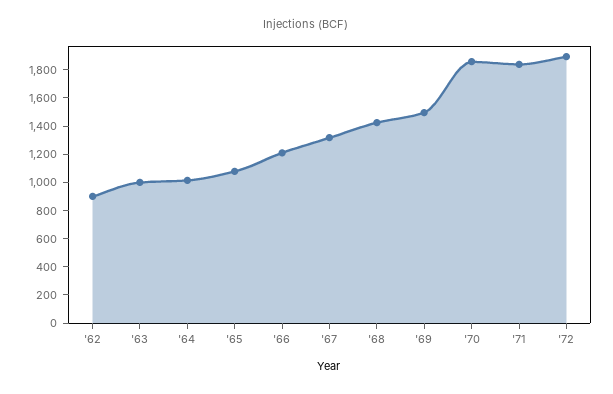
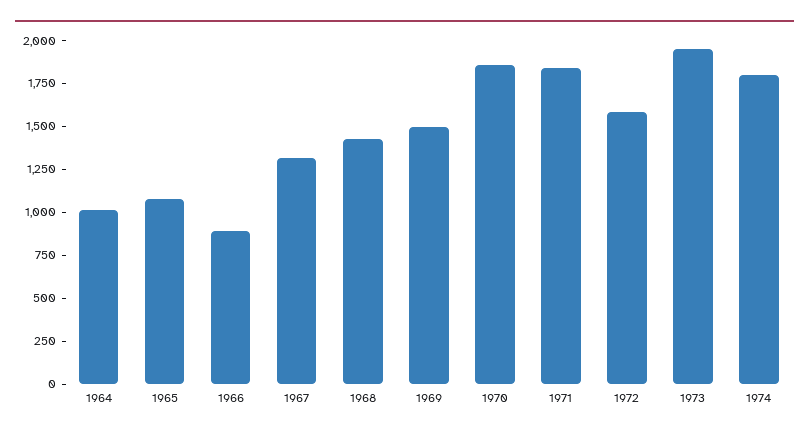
'62: 900 -> none
'63: 1000 -> none
'66: 1200 -> 900
'72: 1900 -> 1600
1973: none -> 1950
1974: none -> 1800

